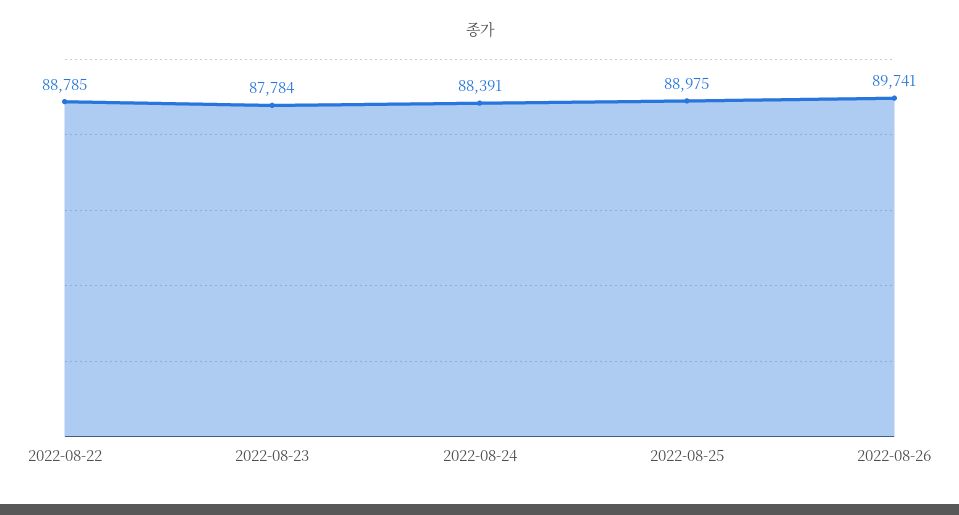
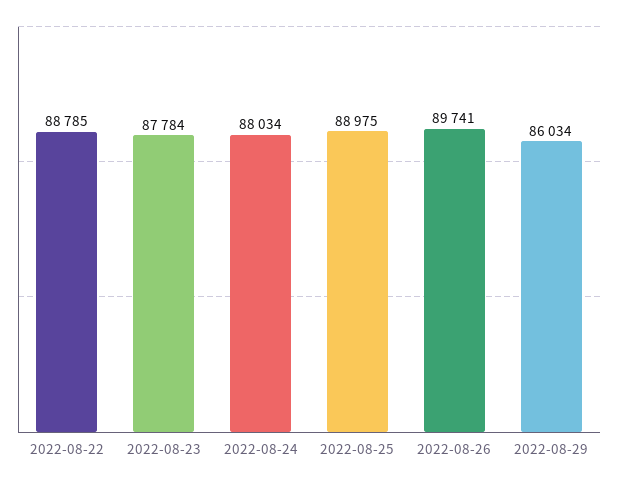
2022-08-24: 88391 -> 88034
2022-08-29: none -> 86034

